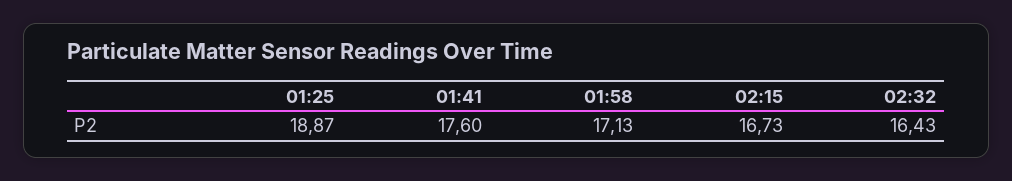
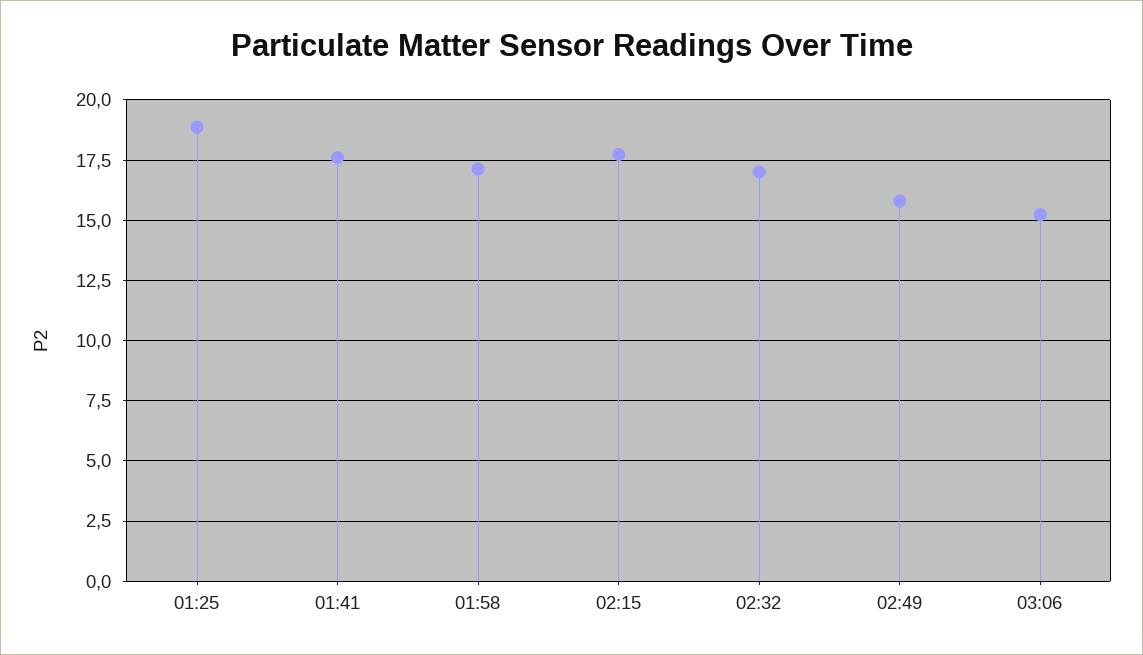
02:15: 16.73 -> 17.75
02:32: 16.43 -> 17
02:49: none -> 15.75
03:06: none -> 15.25

